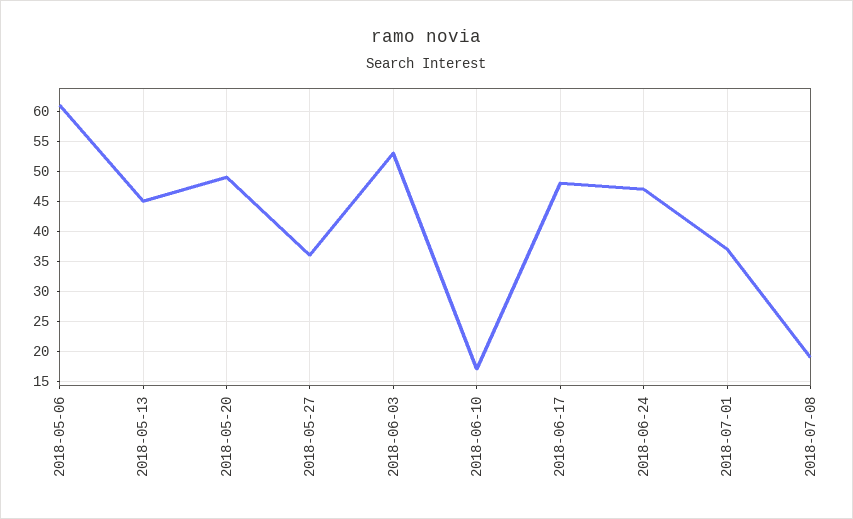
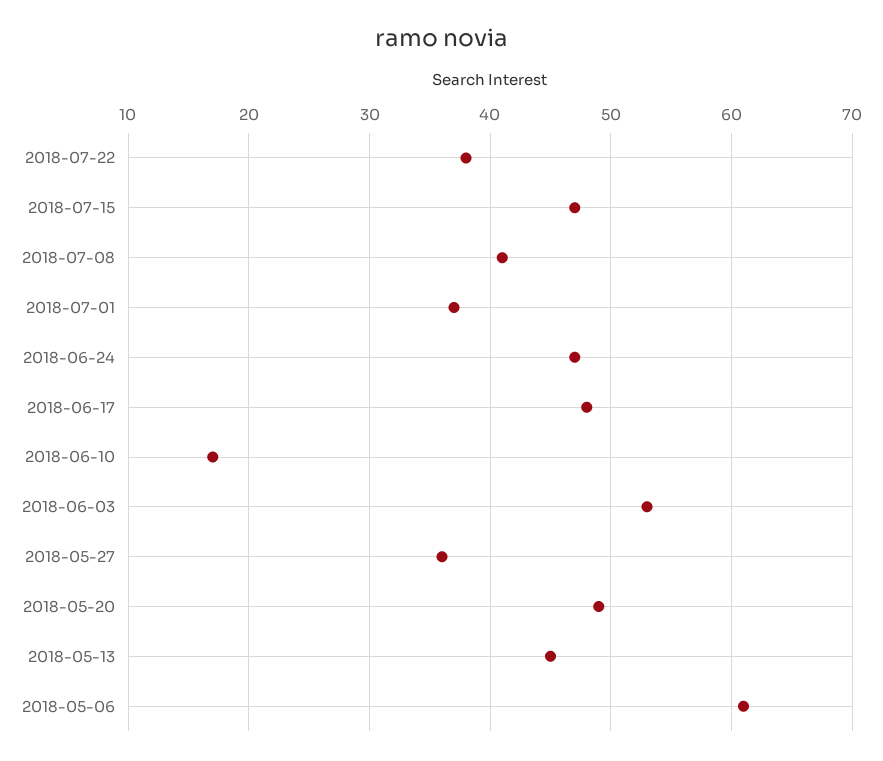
2018-07-08: 19 -> 41
2018-07-22: none -> 38
2018-07-15: none -> 47

